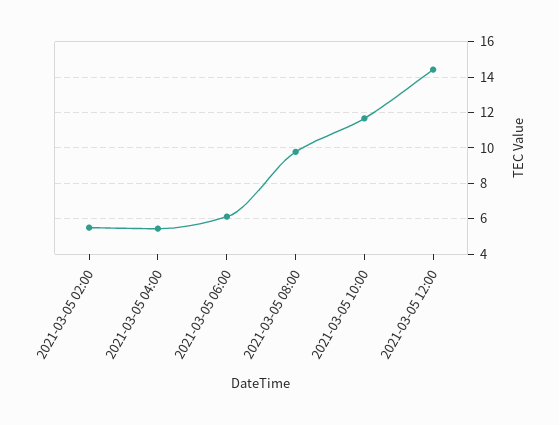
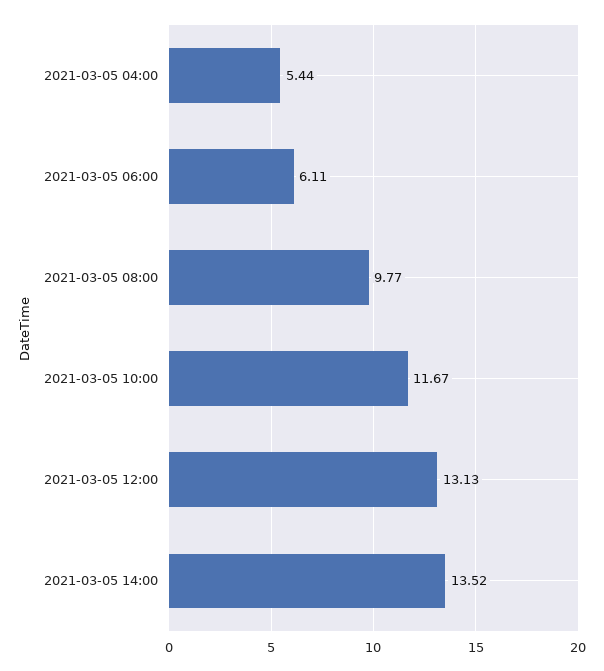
2021-03-05 02:00: 5.5 -> none
2021-03-05 12:00: 14.5 -> 13.13
2021-03-05 14:00: none -> 13.52

